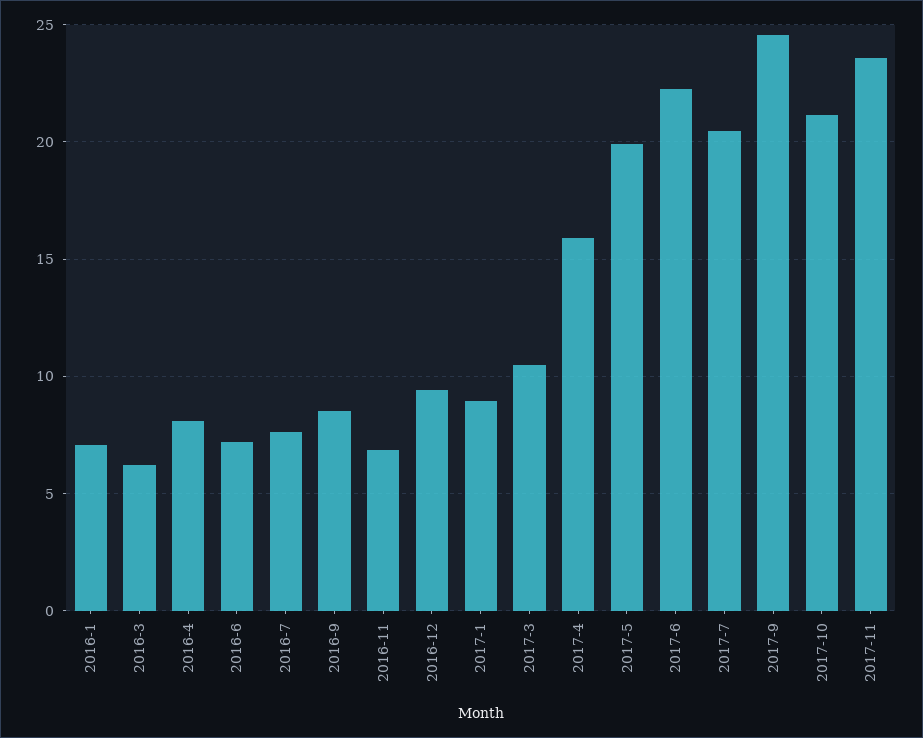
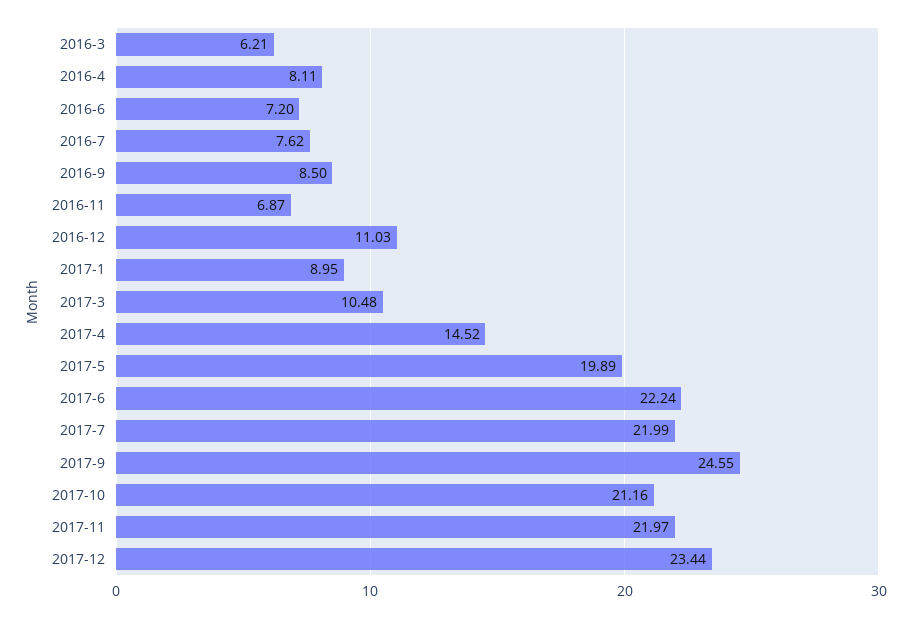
2016-1: 7 -> none
2016-12: 9.5 -> 11.03
2017-4: 16 -> 14.52
2017-7: 20.5 -> 21.99
2017-11: 23.5 -> 21.97
2017-12: none -> 23.44

